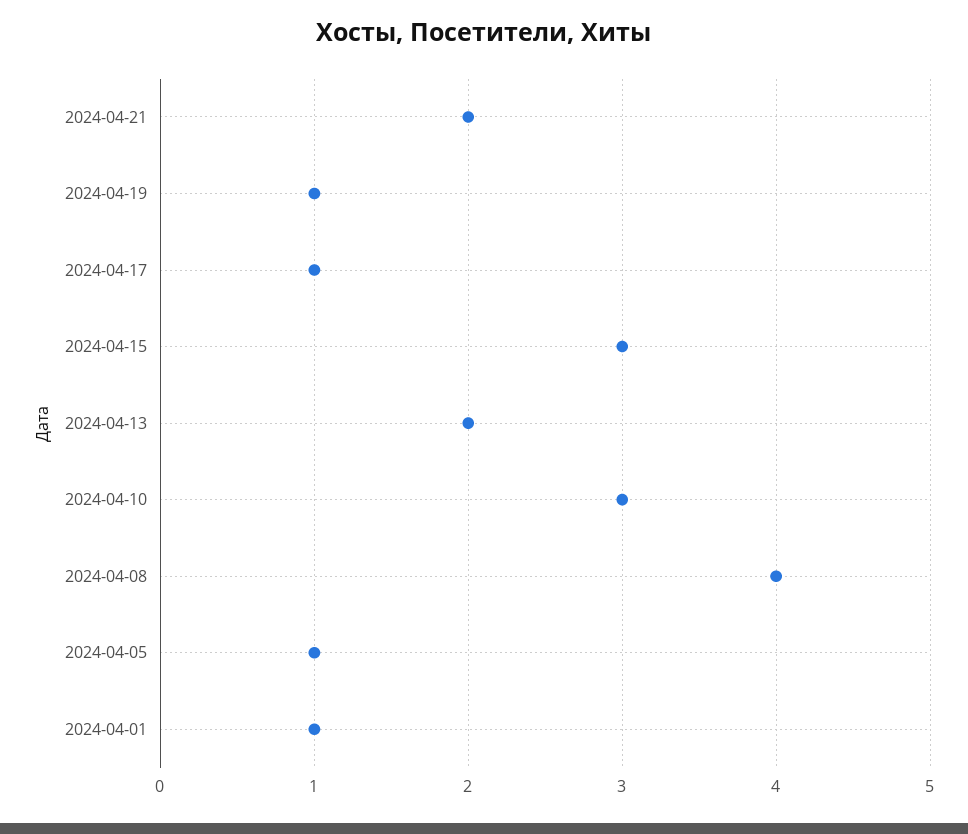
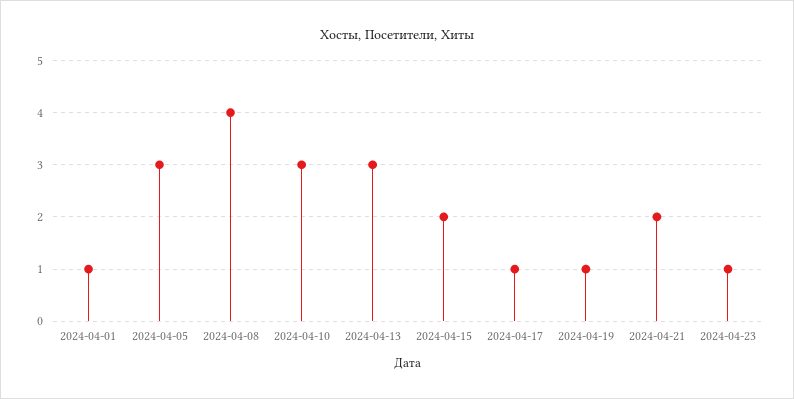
2024-04-15: 3 -> 2
2024-04-13: 2 -> 3
2024-04-05: 1 -> 3
2024-04-23: none -> 1

